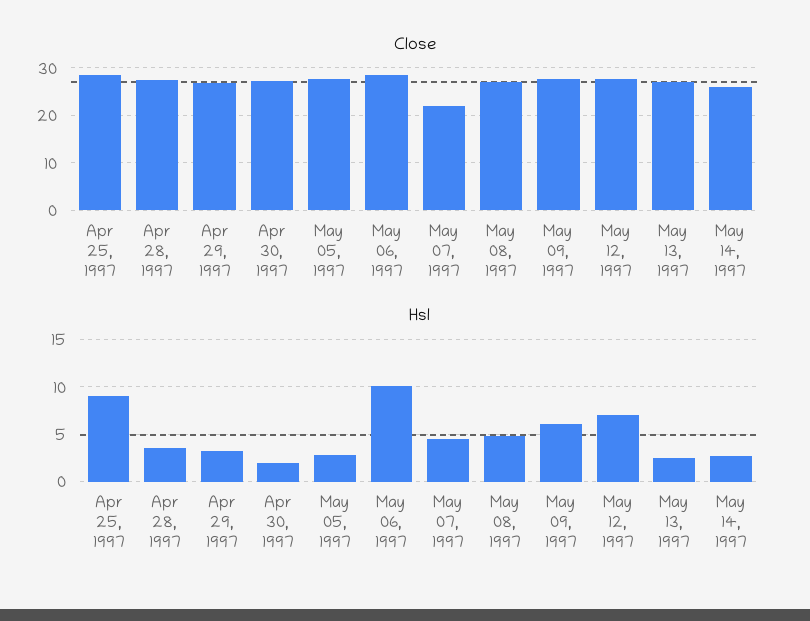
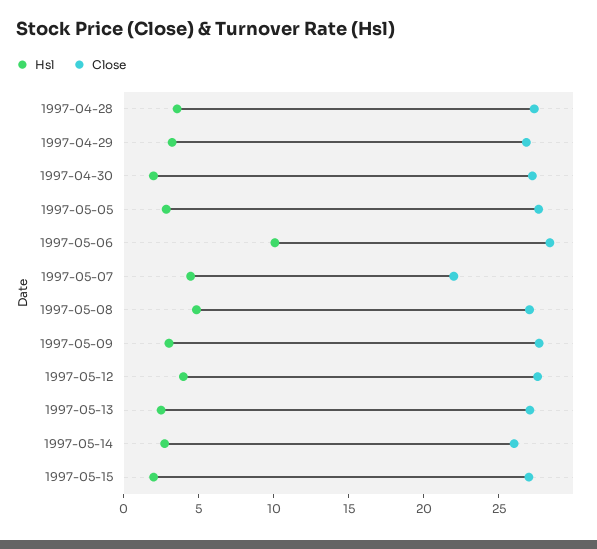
Close, Apr 25, 1997: 28 -> none
Hsl, Apr 25, 1997: 9 -> none
Hsl, May 09, 1997: 6 -> 3
Hsl, May 12, 1997: 7 -> 4
Hsl, 1997-05-15: none -> 2
Close, 1997-05-15: none -> 27

